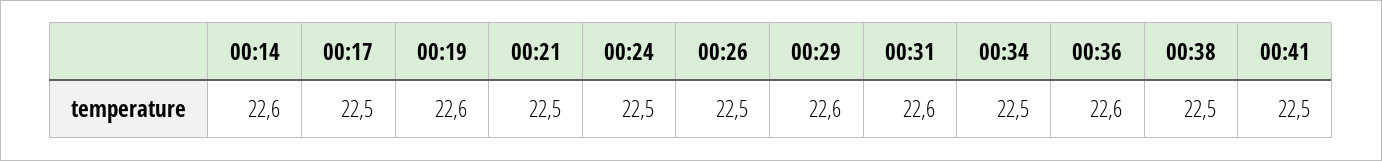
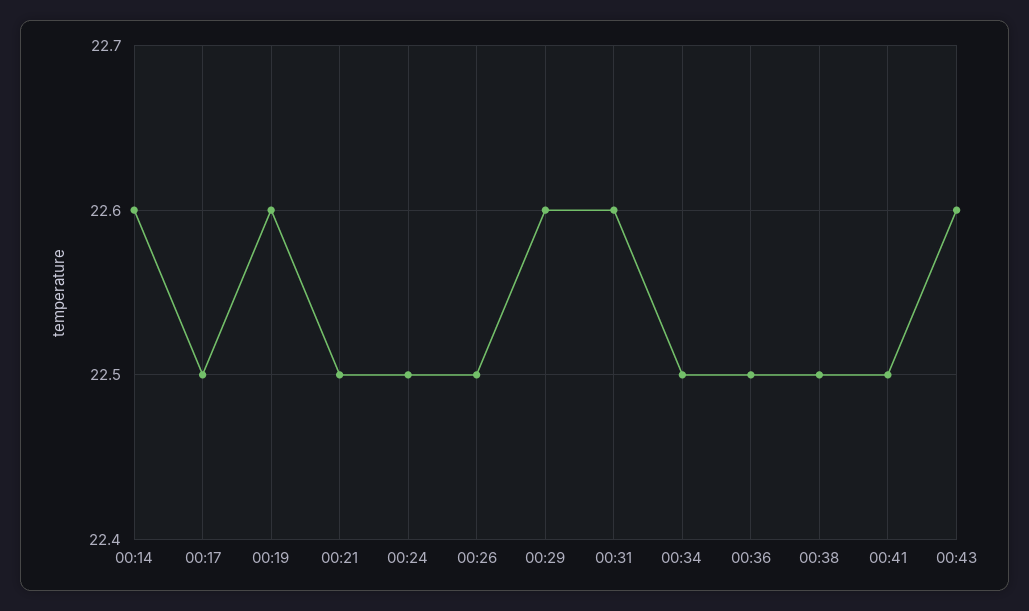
00:36: 22.6 -> 22.5
00:43: none -> 22.6

